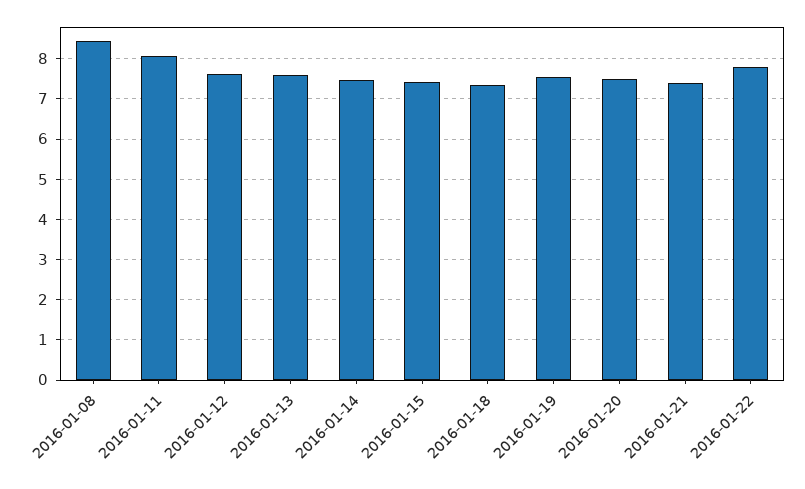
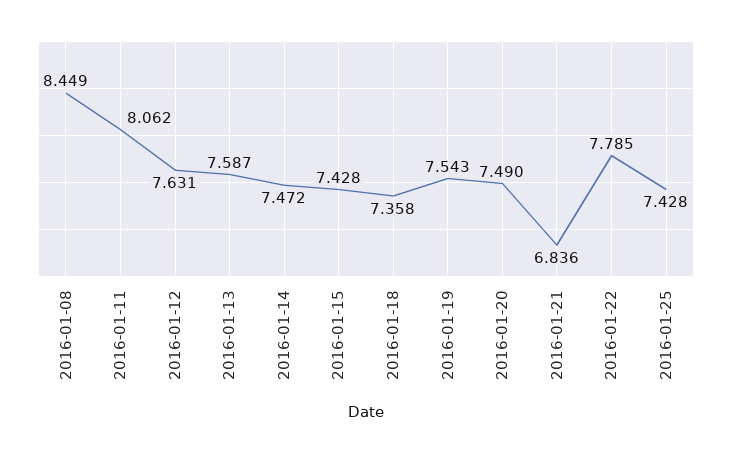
2016-01-21: 7.4 -> 6.836
2016-01-25: none -> 7.428

